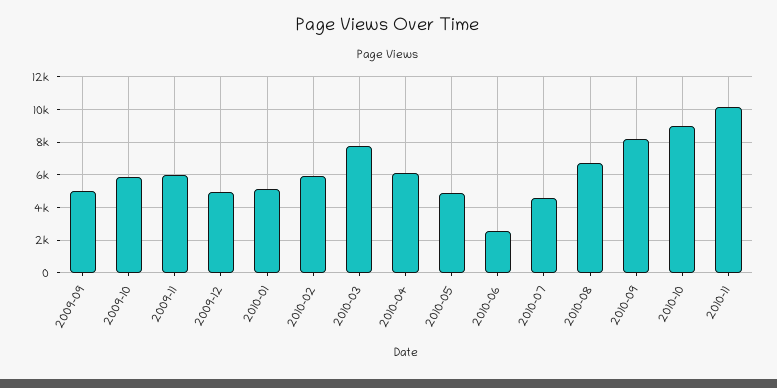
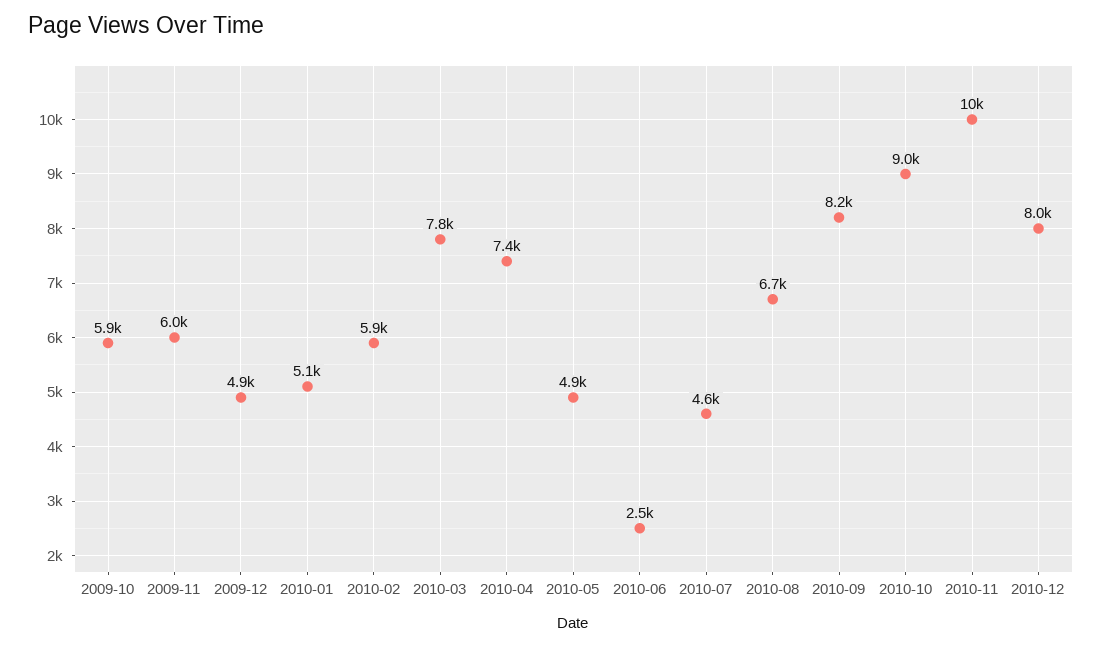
2009-09: 5000 -> none
2010-04: 6000 -> 7400
2010-12: none -> 8000

